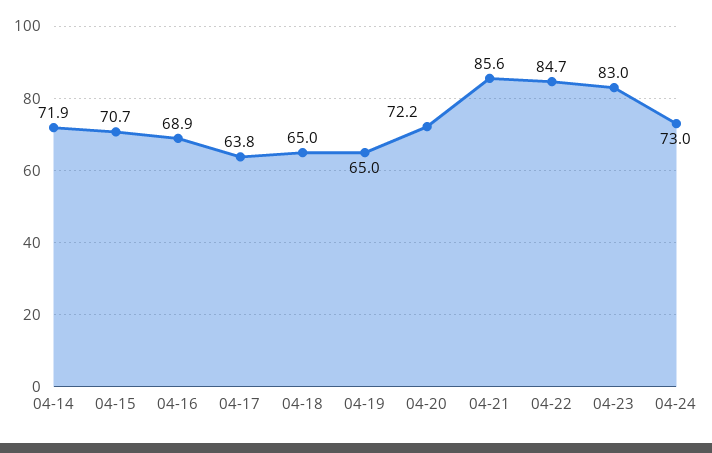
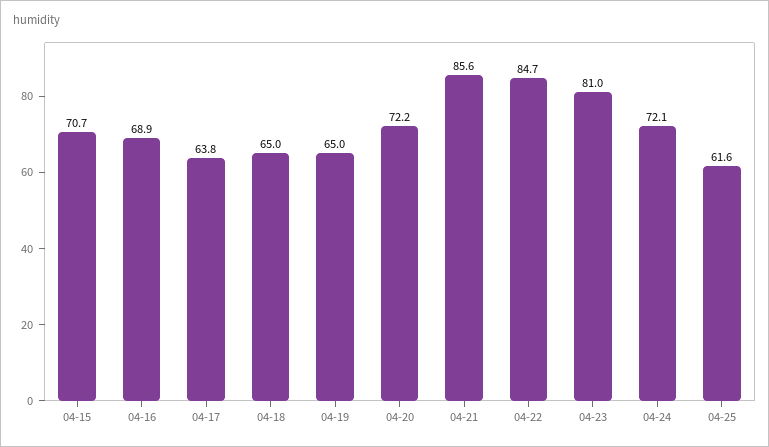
04-14: 71.9 -> none
04-23: 83 -> 81
04-24: 73 -> 72.1
04-25: none -> 61.6

